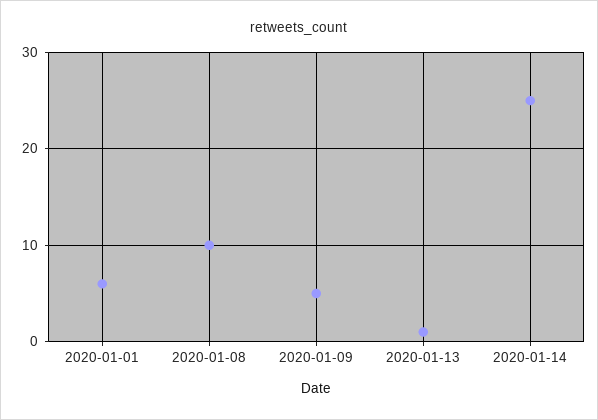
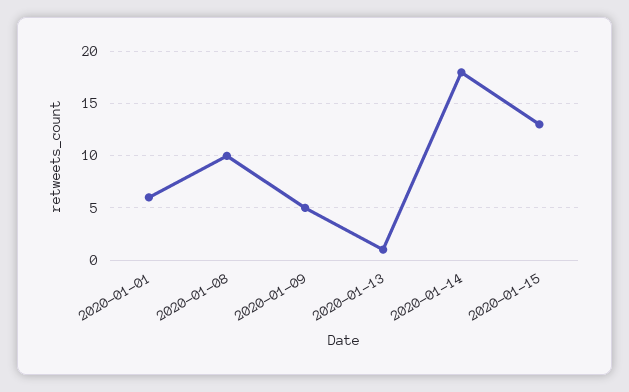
2020-01-14: 25 -> 18
2020-01-15: none -> 13

